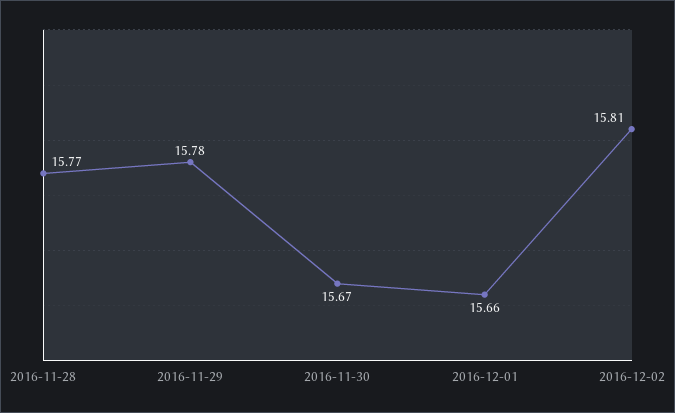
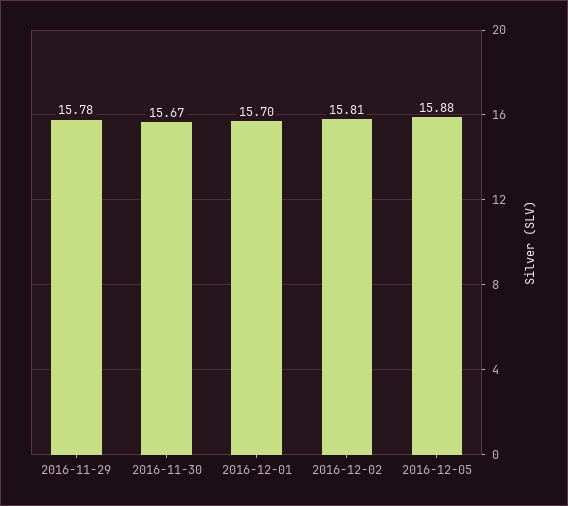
2016-11-28: 15.77 -> none
2016-12-01: 15.66 -> 15.7
2016-12-05: none -> 15.88

